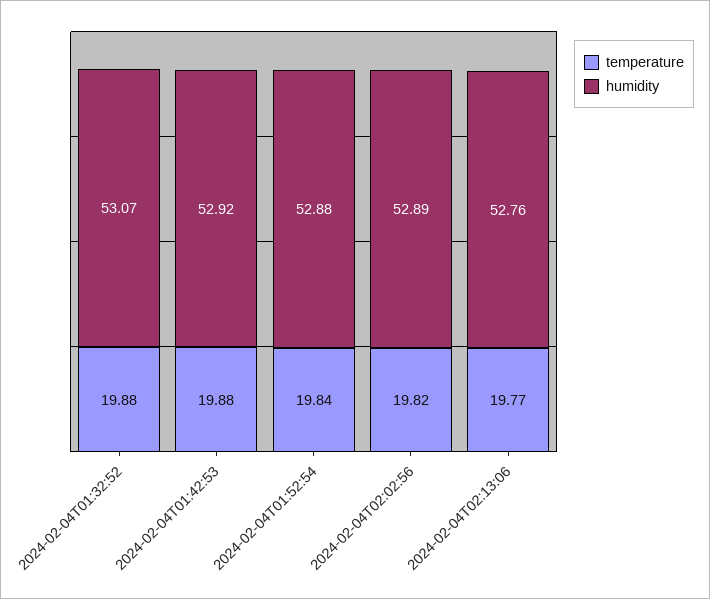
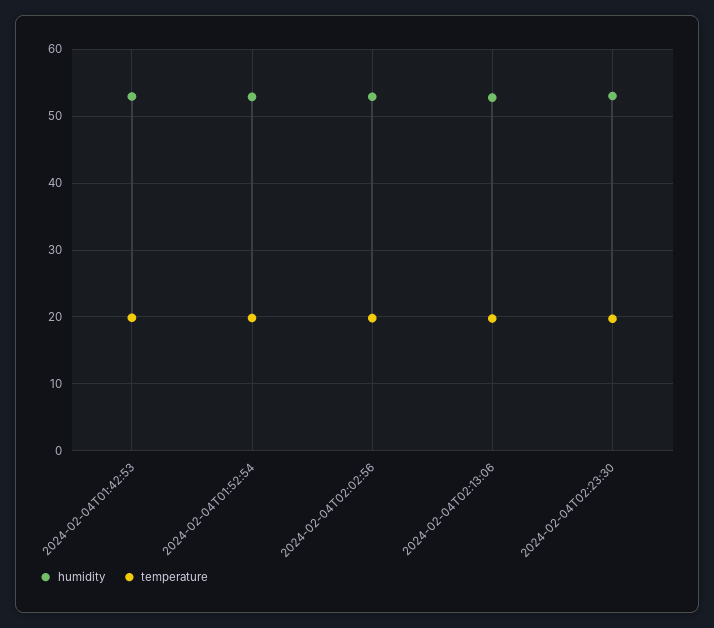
temperature, 2024-02-04T01:32:52: 19.88 -> none
humidity, 2024-02-04T01:32:52: 53.07 -> none
humidity, 2024-02-04T02:23:30: none -> 53
temperature, 2024-02-04T02:23:30: none -> 20

